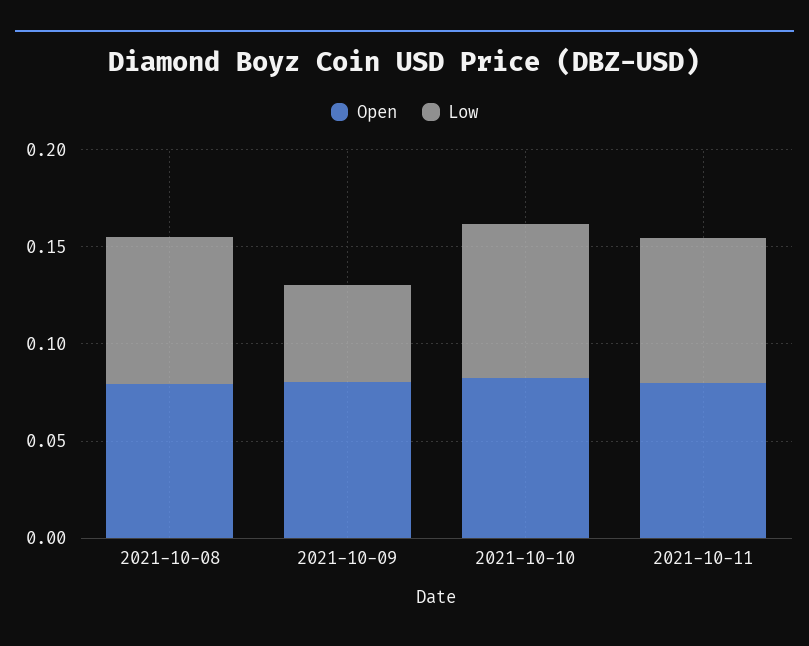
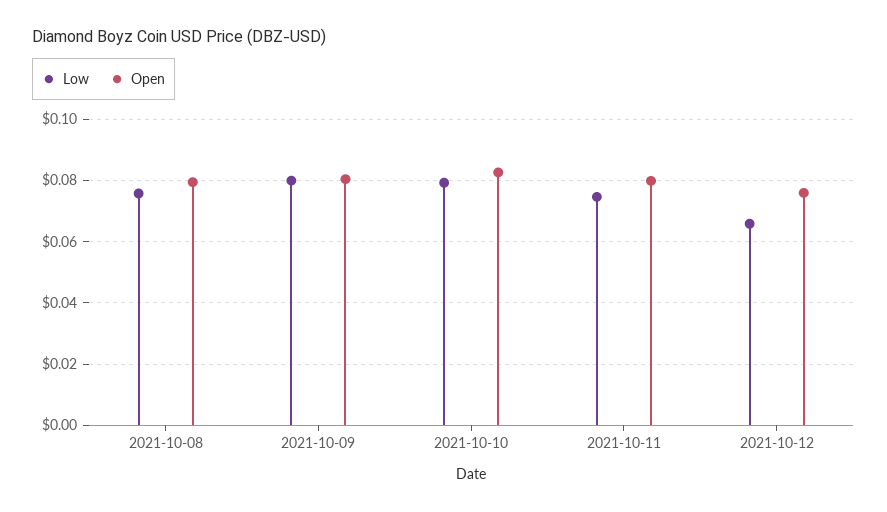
Low, 2021-10-09: 0.05 -> 0.08
Low, 2021-10-12: none -> 0.066
Open, 2021-10-12: none -> 0.076

